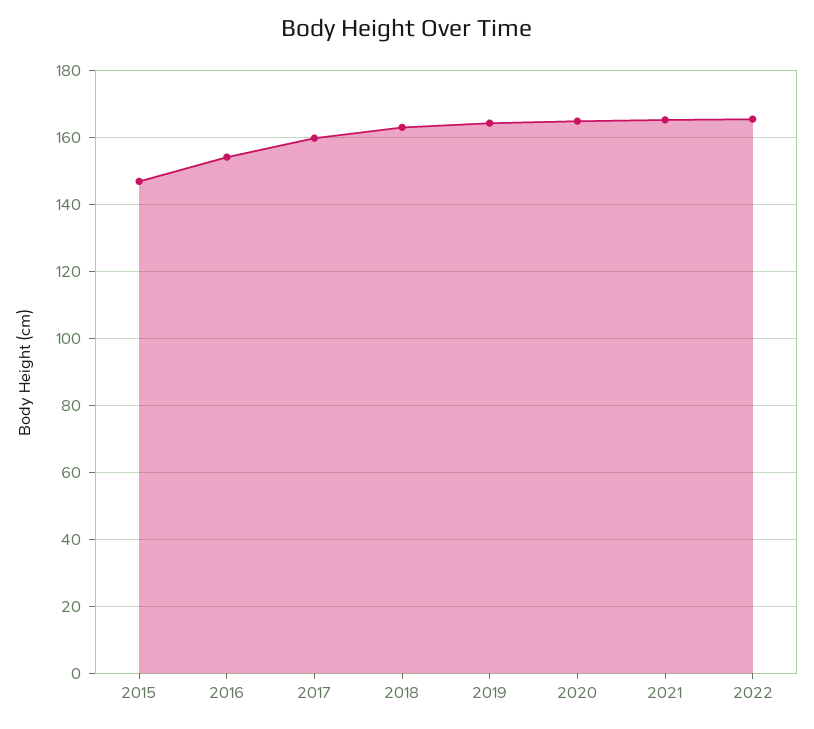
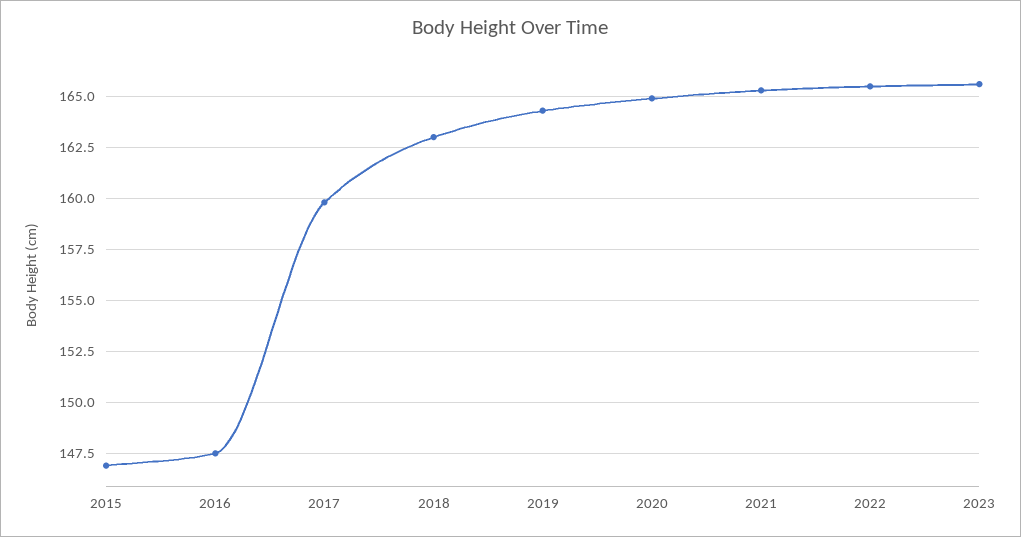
2016: 154 -> 147.5
2023: none -> 165.5

